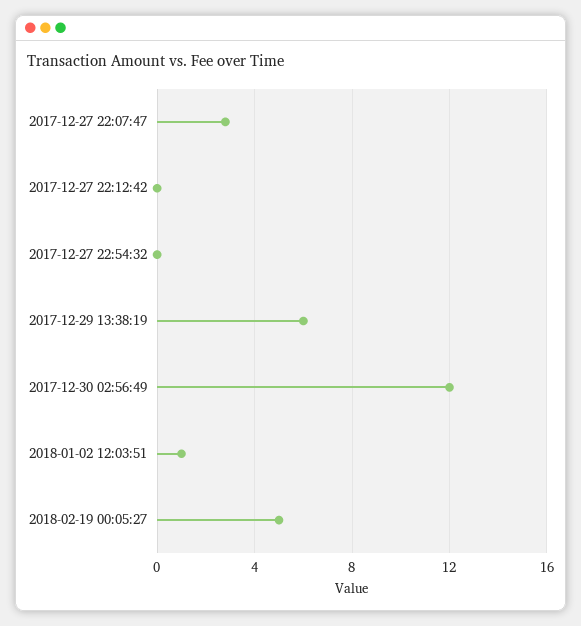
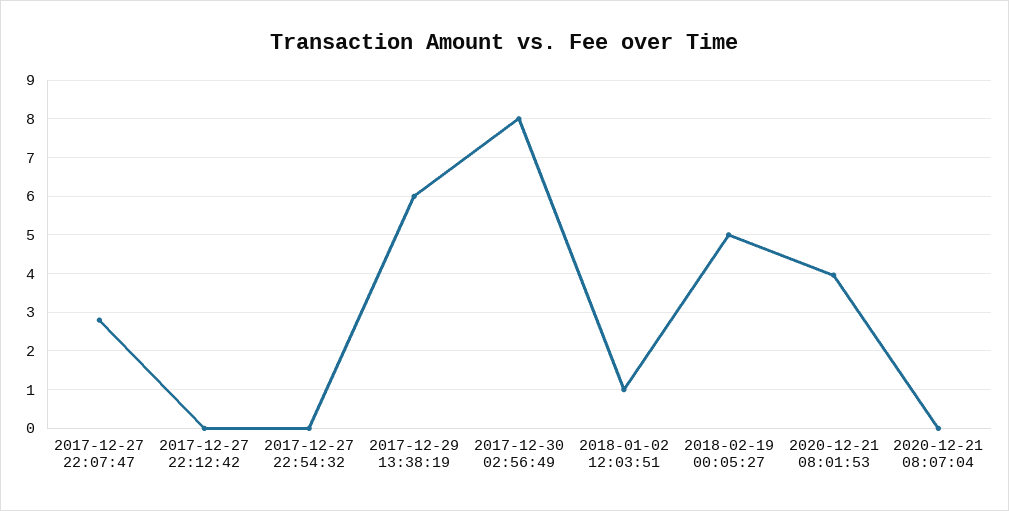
2017-12-30 02:56:49: 12 -> 8
2020-12-21 08:01:53: none -> 4
2020-12-21 08:07:04: none -> 0

